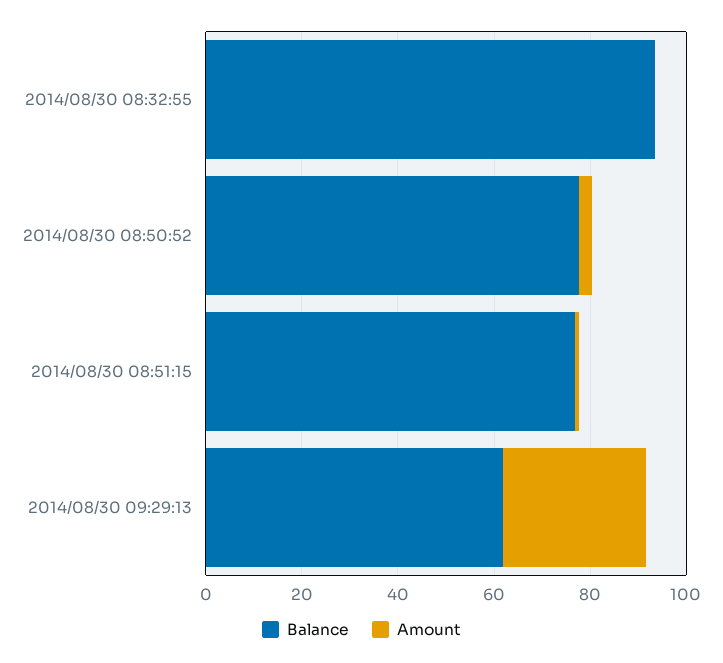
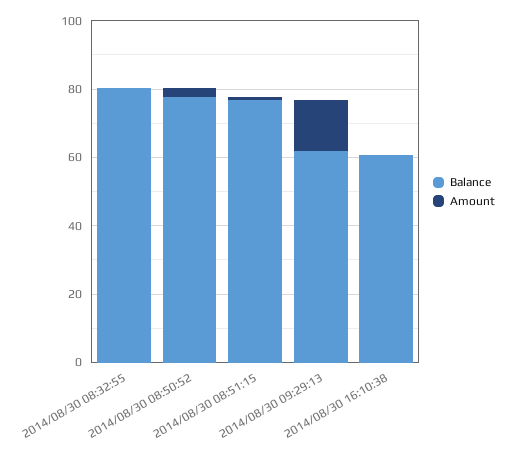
Balance, 2014/08/30 08:32:55: 95 -> 80
Amount, 2014/08/30 09:29:13: 30 -> 15
Balance, 2014/08/30 16:10:38: none -> 60
Amount, 2014/08/30 16:10:38: none -> 0

